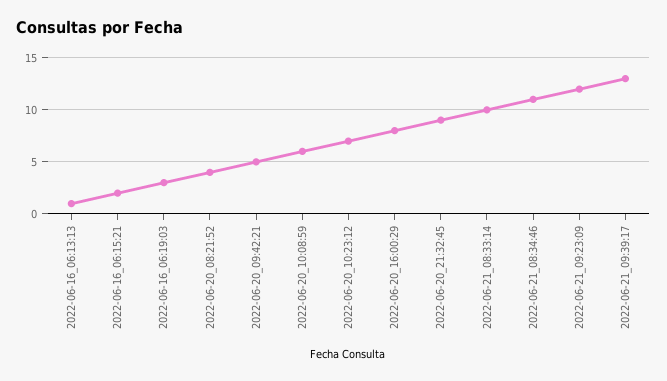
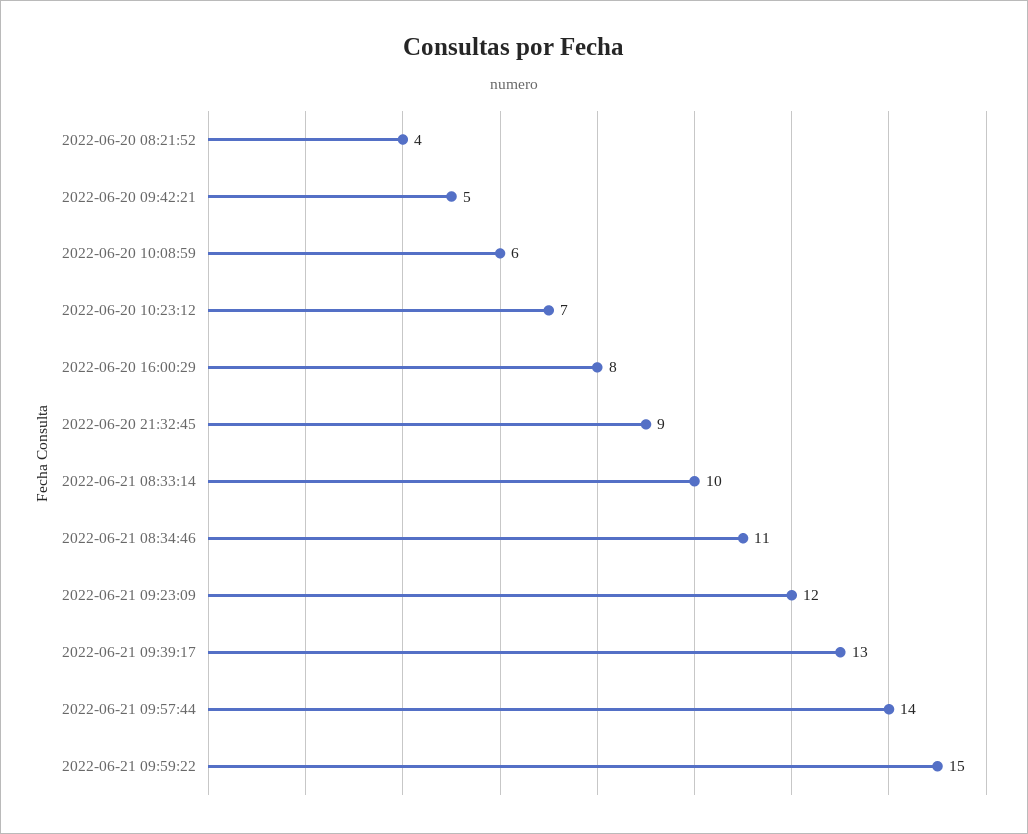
2022-06-16_06:13:13: 1 -> none
2022-06-16_06:15:21: 2 -> none
2022-06-16_06:19:03: 3 -> none
2022-06-21 09:57:44: none -> 14
2022-06-21 09:59:22: none -> 15

